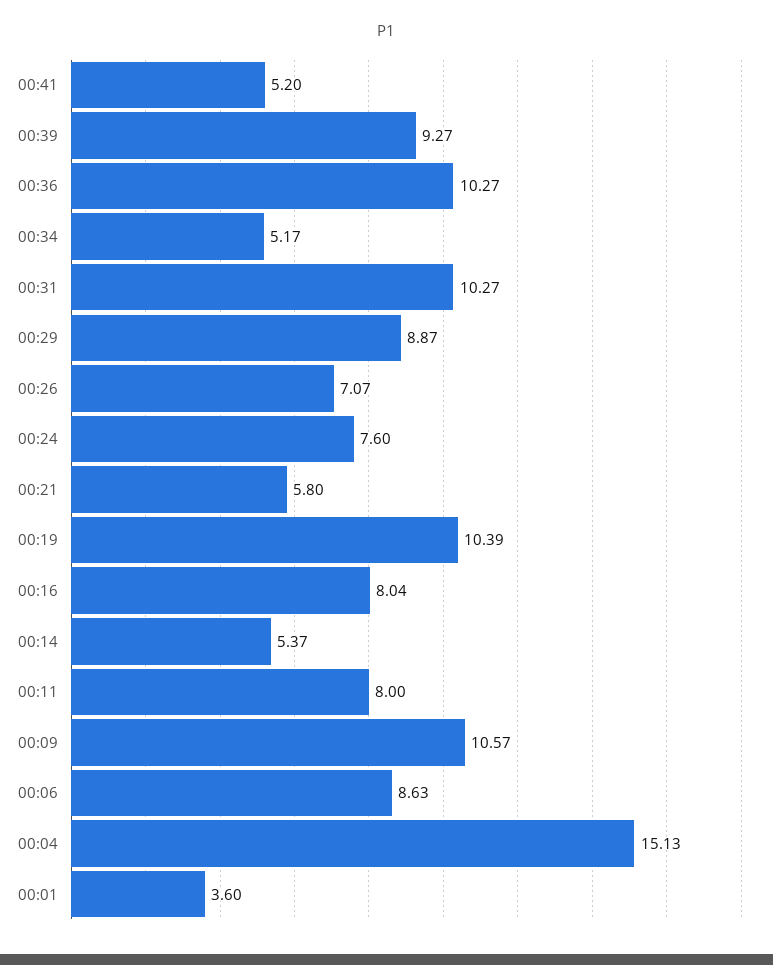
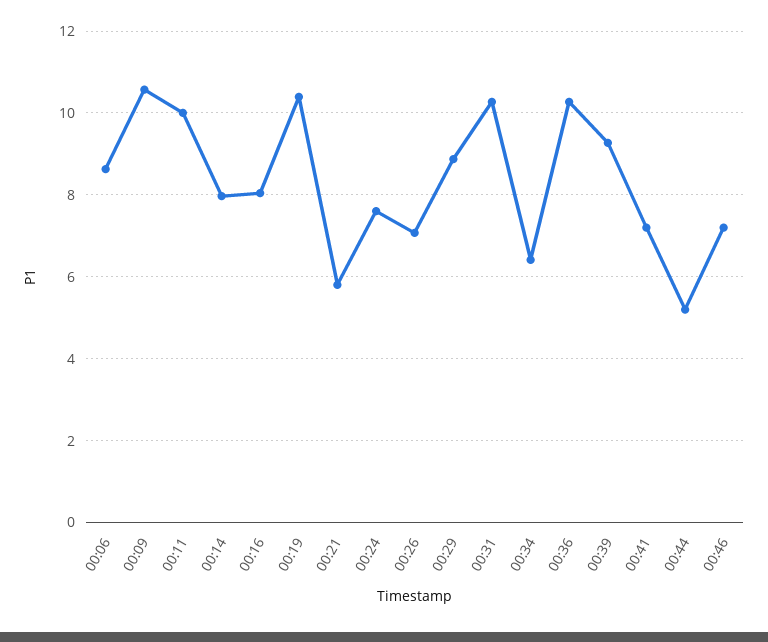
00:41: 5.2 -> 7.2
00:34: 5.17 -> 6.4
00:14: 5.37 -> 8
00:11: 8 -> 10
00:04: 15.13 -> none
00:01: 3.6 -> none
00:44: none -> 5.2
00:46: none -> 7.2

